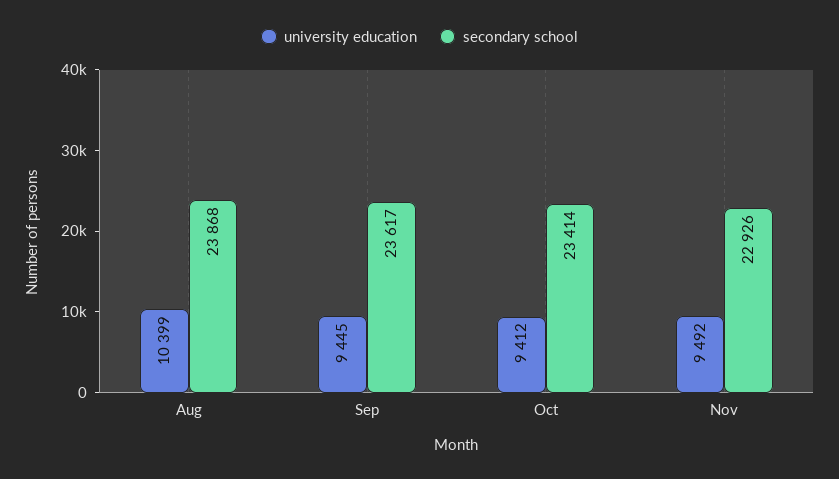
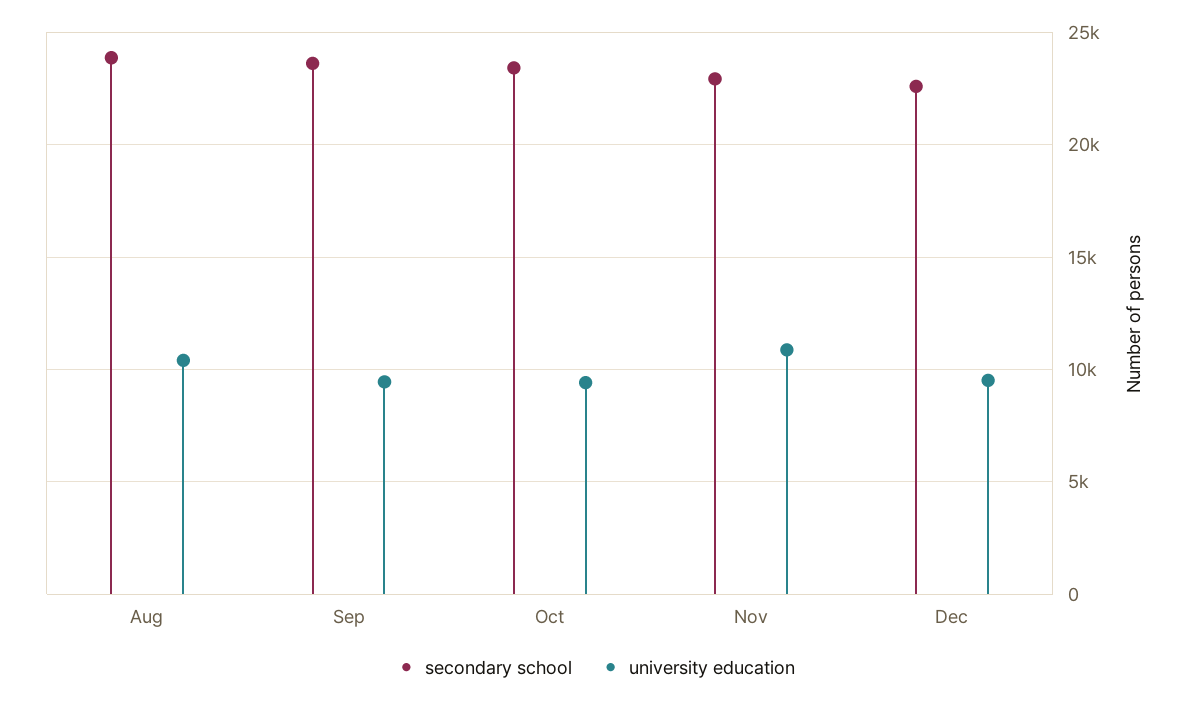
university education, Nov: 9492 -> 11000
secondary school, Dec: none -> 22500
university education, Dec: none -> 9500

